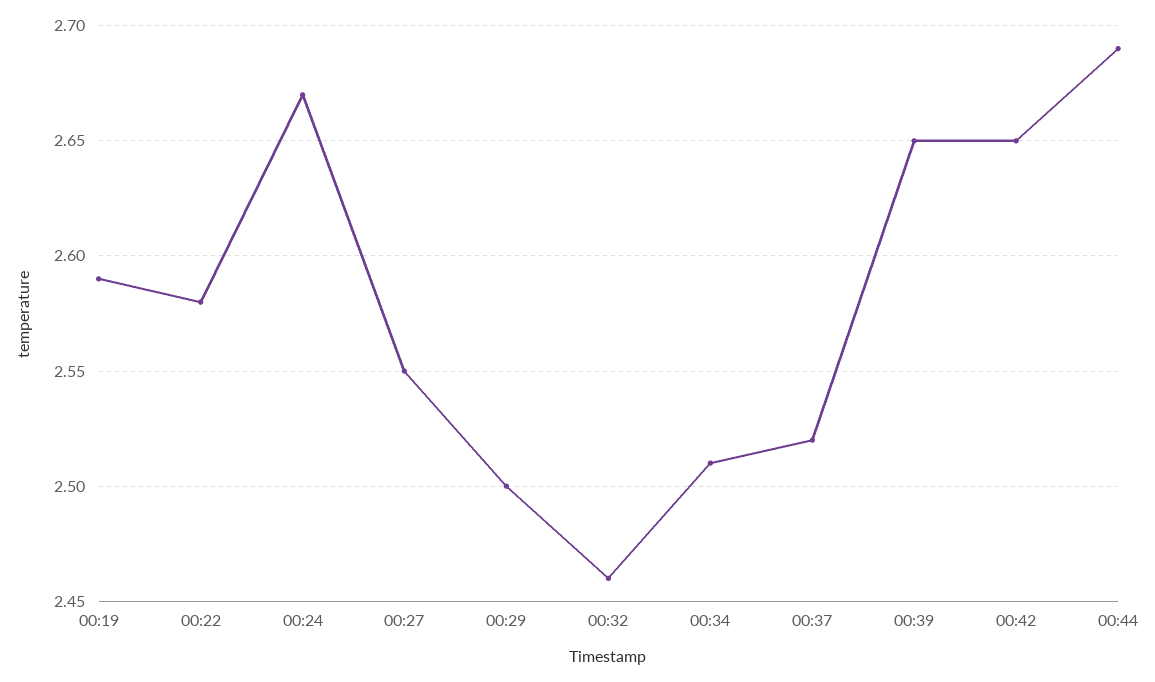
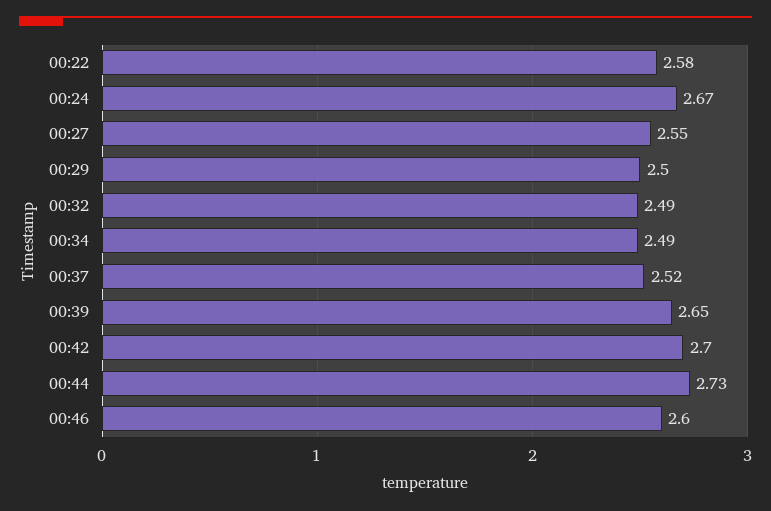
00:19: 2.59 -> none
00:32: 2.46 -> 2.49
00:34: 2.51 -> 2.49
00:42: 2.65 -> 2.7
00:44: 2.69 -> 2.73
00:46: none -> 2.6

